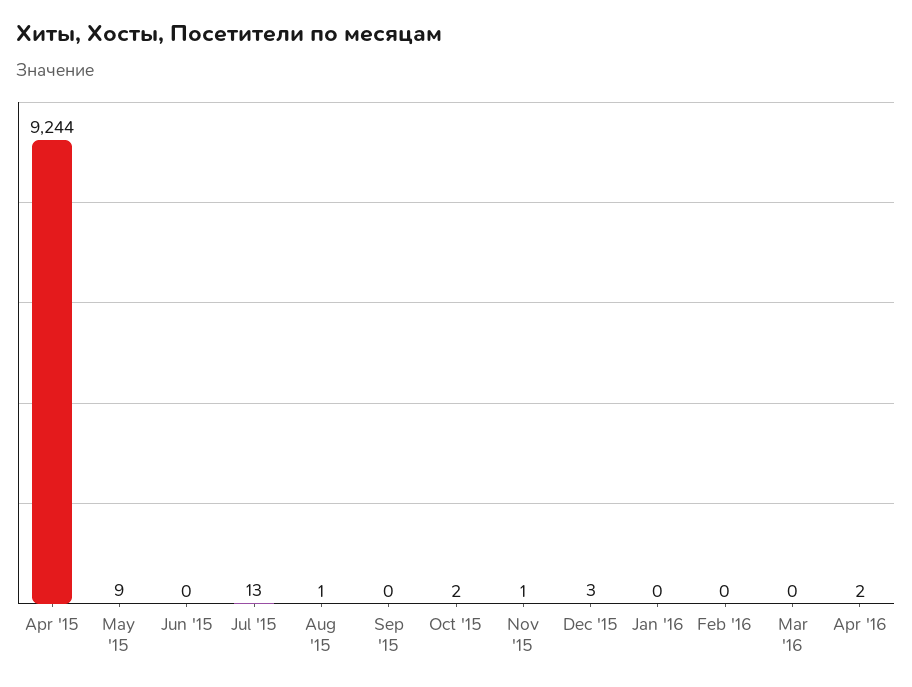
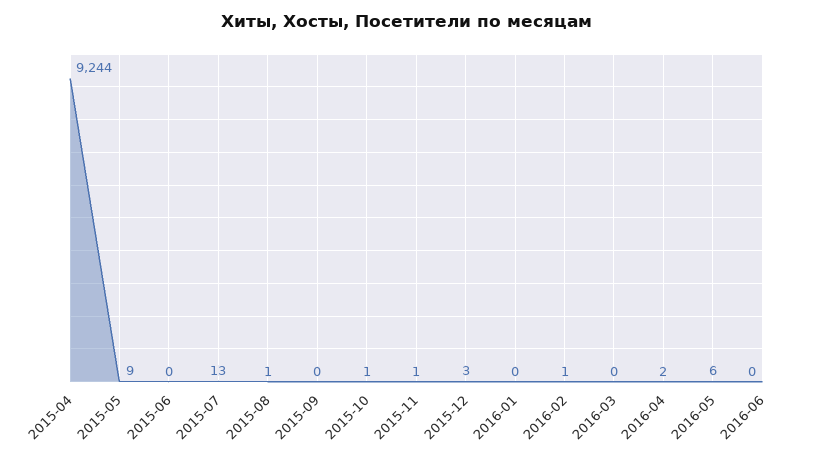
Oct '15: 2 -> 1
Feb '16: 0 -> 1
2016-05: none -> 6
2016-06: none -> 0

